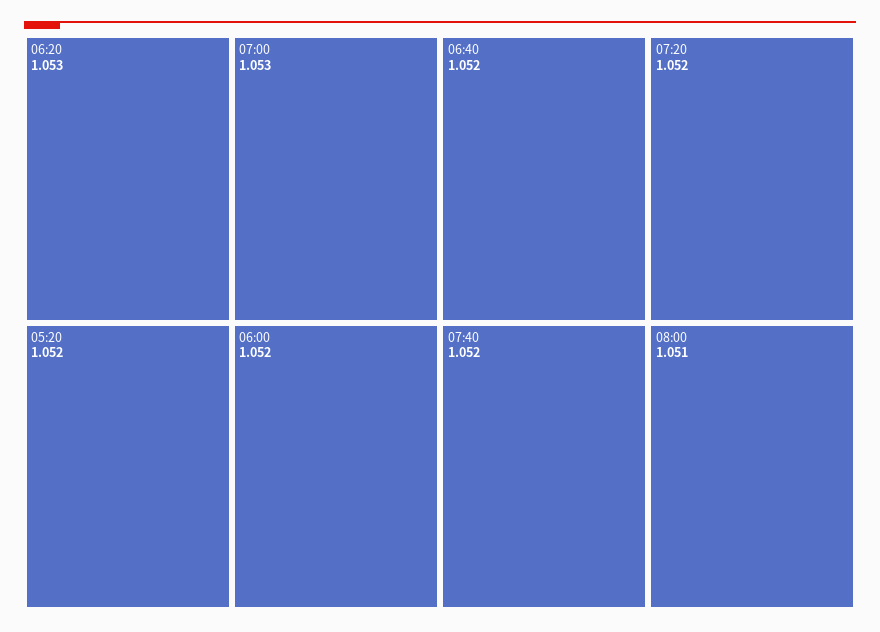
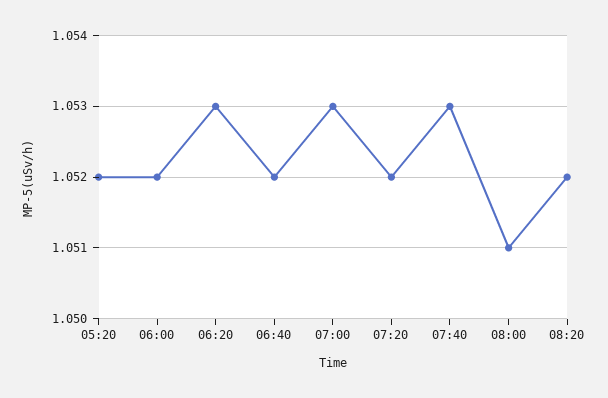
07:40: 1.052 -> 1.053
08:20: none -> 1.052

